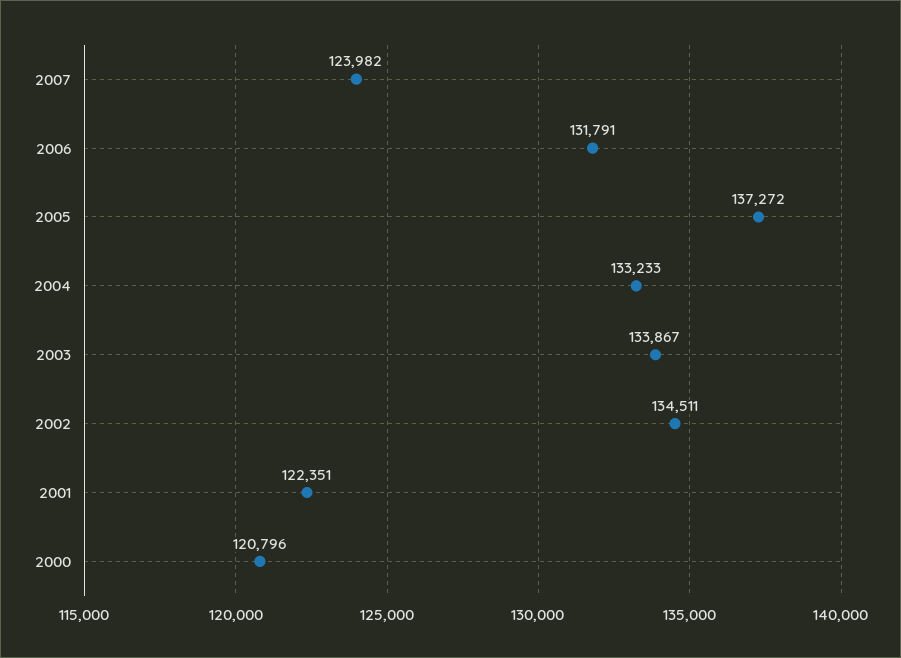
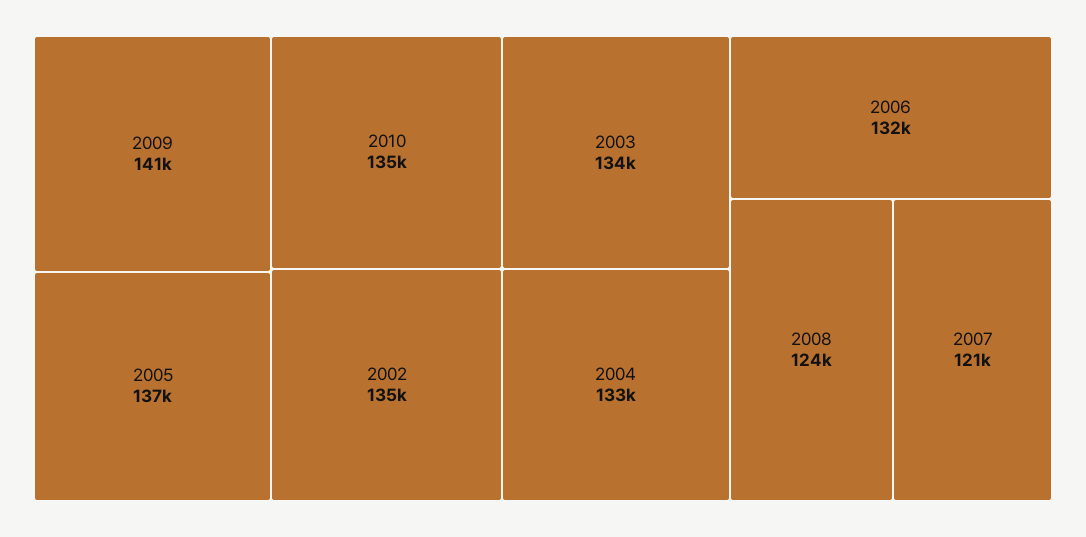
2007: 123982 -> 121000
2001: 122351 -> none
2000: 120796 -> none
2009: none -> 141000
2010: none -> 135000
2008: none -> 124000

